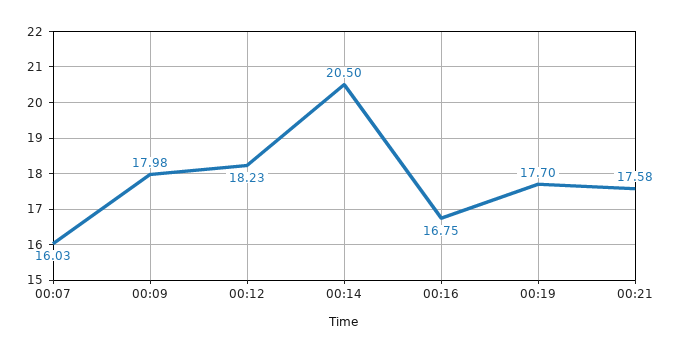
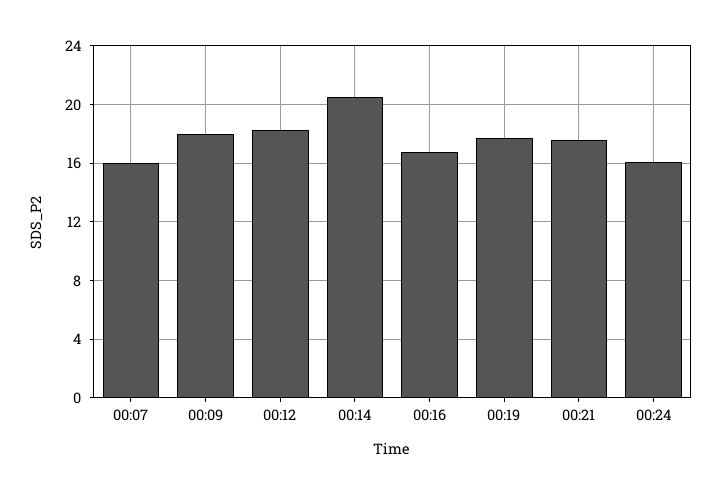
00:24: none -> 16

